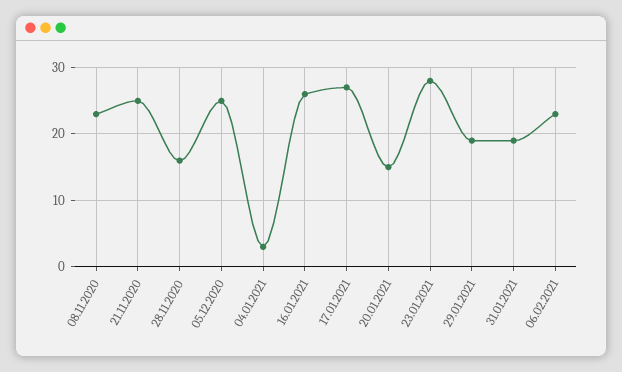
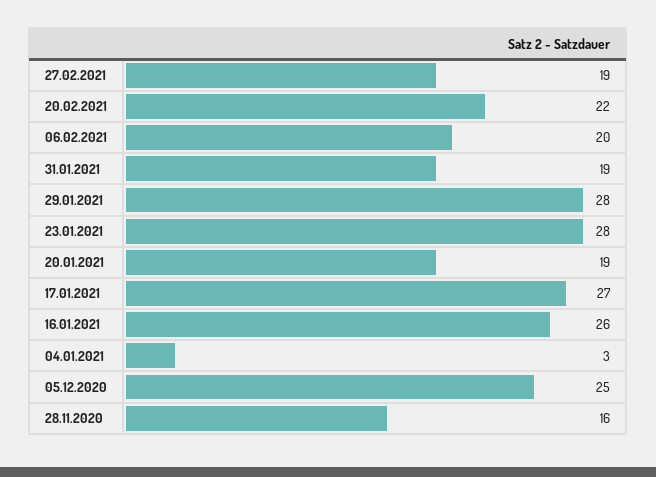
08.11.2020: 23 -> none
21.11.2020: 25 -> none
20.01.2021: 15 -> 19
29.01.2021: 19 -> 28
06.02.2021: 23 -> 20
27.02.2021: none -> 19
20.02.2021: none -> 22

